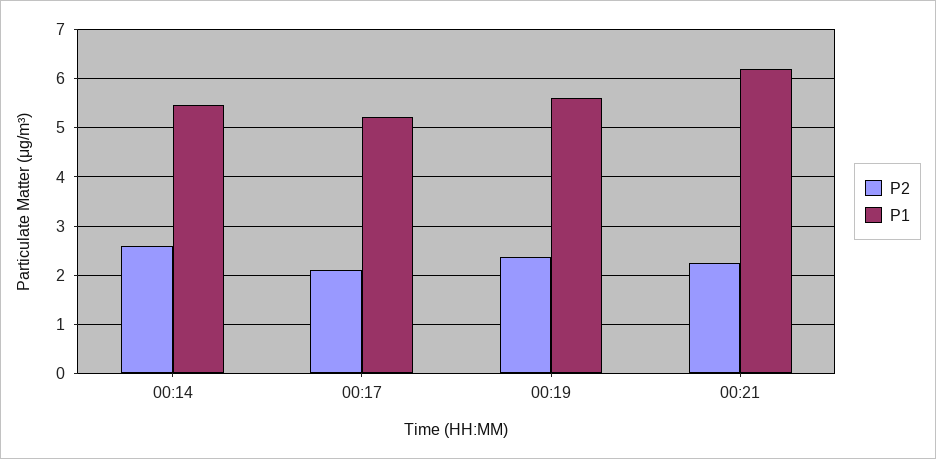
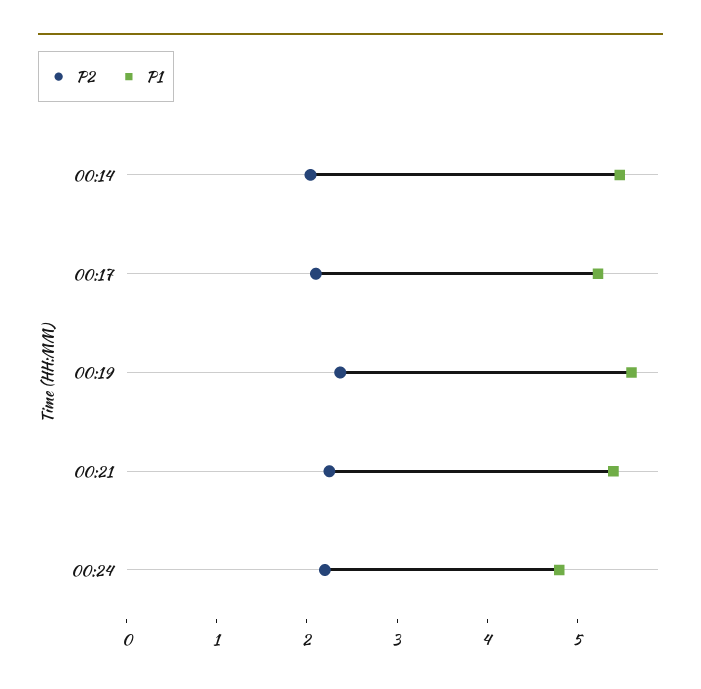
P2, 00:14: 2.6 -> 2
P1, 00:21: 6.2 -> 5.4
P2, 00:24: none -> 2.2
P1, 00:24: none -> 4.8

